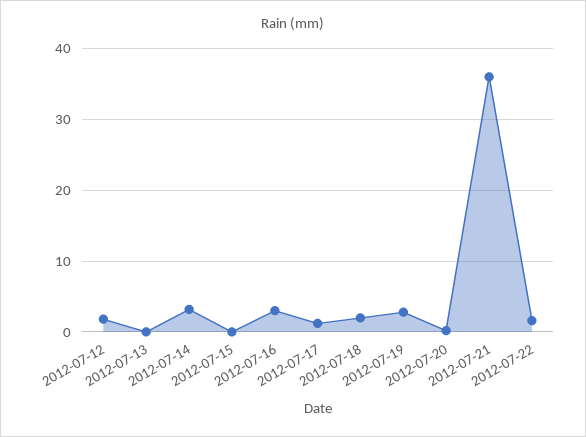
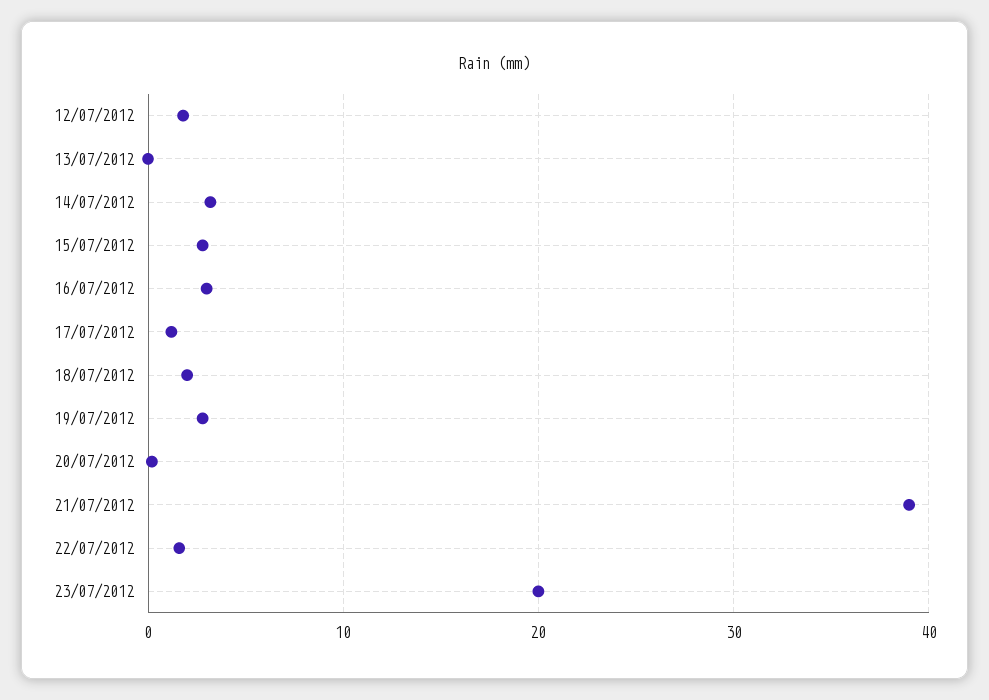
2012-07-15: 0 -> 3
2012-07-21: 36 -> 39
23/07/2012: none -> 20

